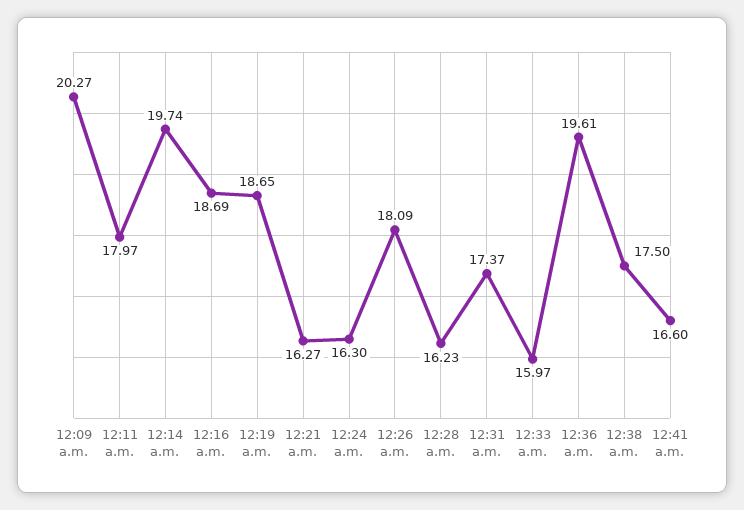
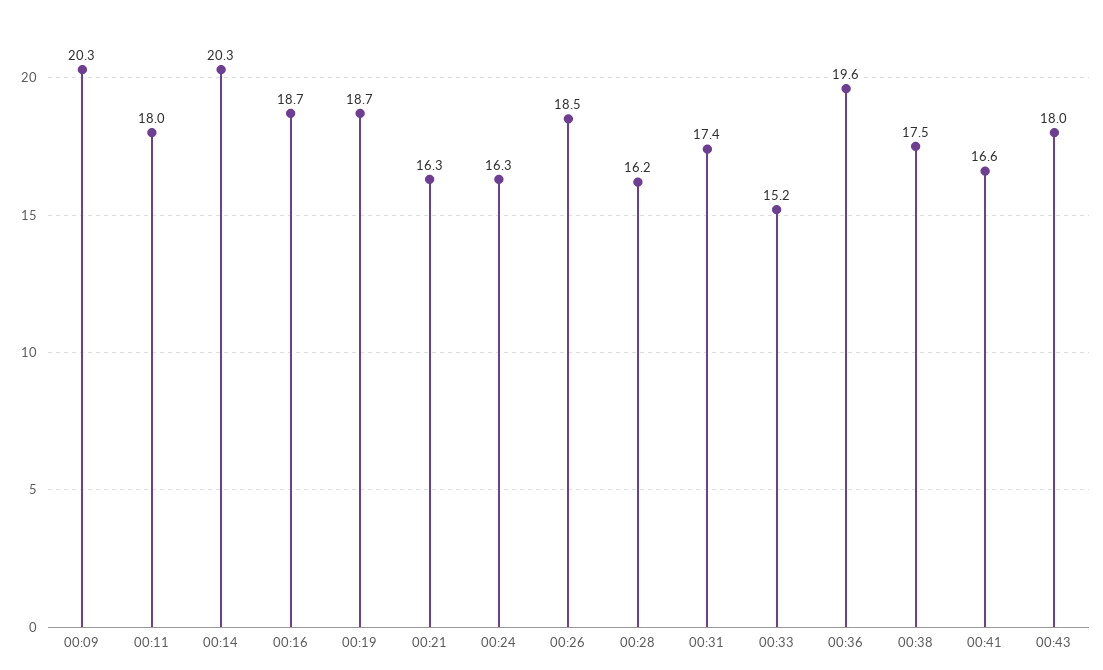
12:14 a.m.: 19.74 -> 20.3
12:26 a.m.: 18.09 -> 18.5
12:33 a.m.: 15.97 -> 15.2
00:43: none -> 18

